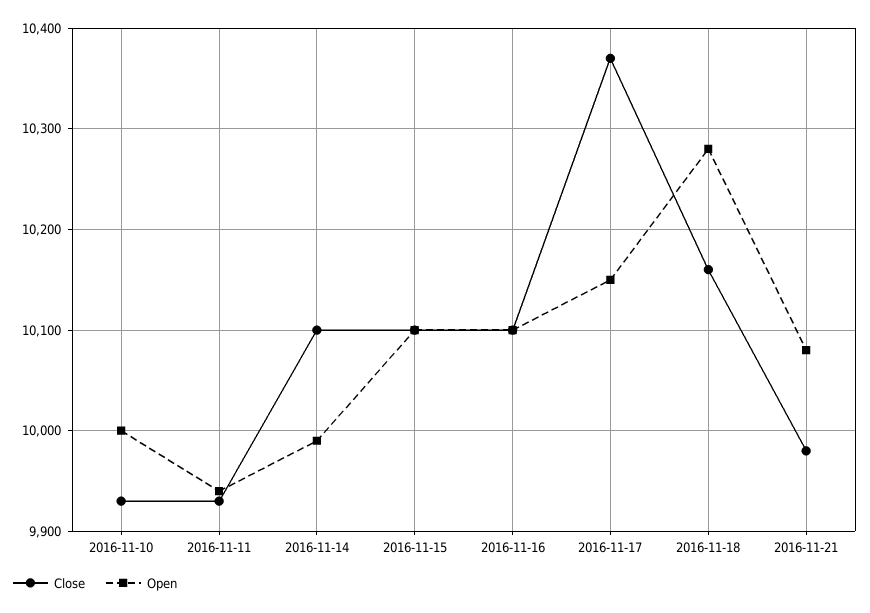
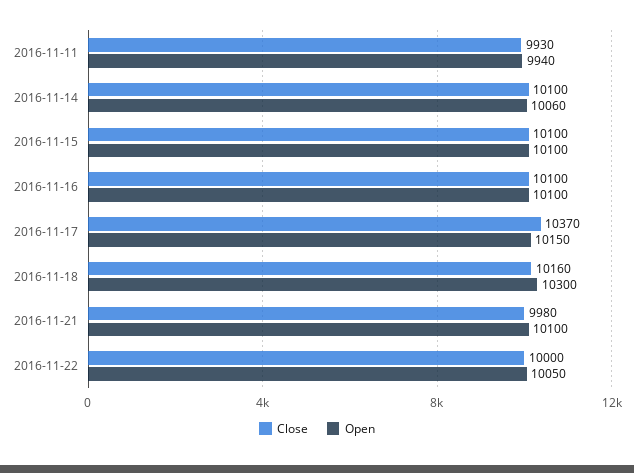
Close, 2016-11-10: 9930 -> none
Open, 2016-11-10: 10000 -> none
Open, 2016-11-14: 9990 -> 10060
Open, 2016-11-18: 10280 -> 10300
Open, 2016-11-21: 10080 -> 10100
Close, 2016-11-22: none -> 10000
Open, 2016-11-22: none -> 10050

